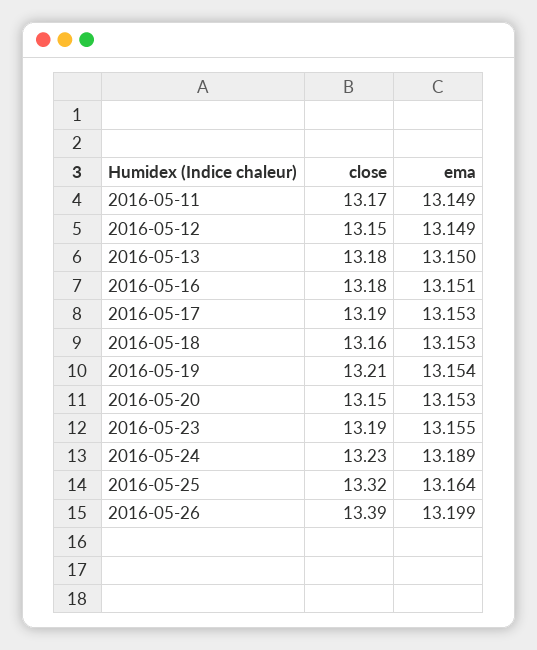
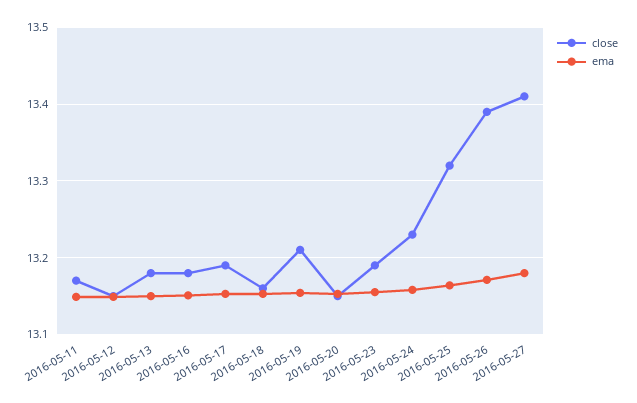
ema, 2016-05-24: 13.189 -> 13.16
ema, 2016-05-26: 13.199 -> 13.17
close, 2016-05-27: none -> 13.41
ema, 2016-05-27: none -> 13.18

